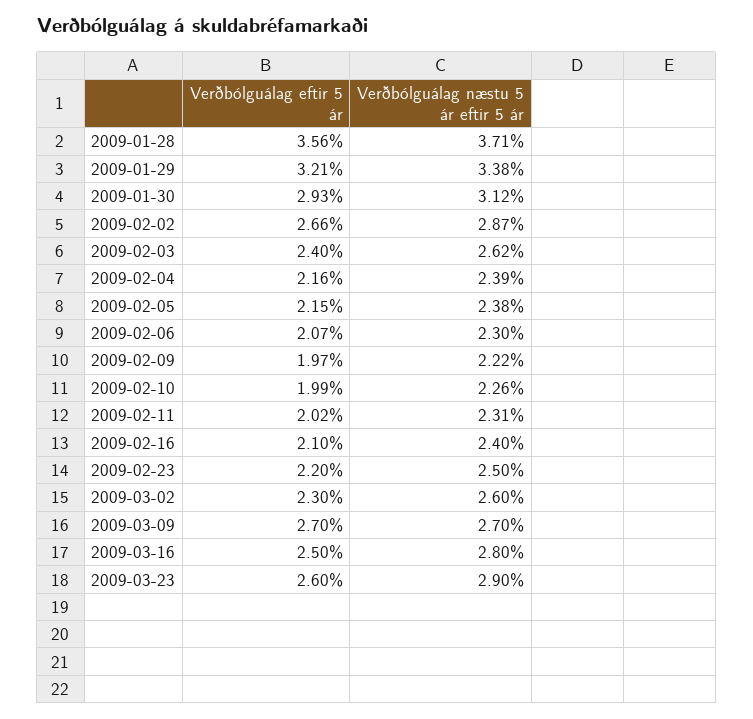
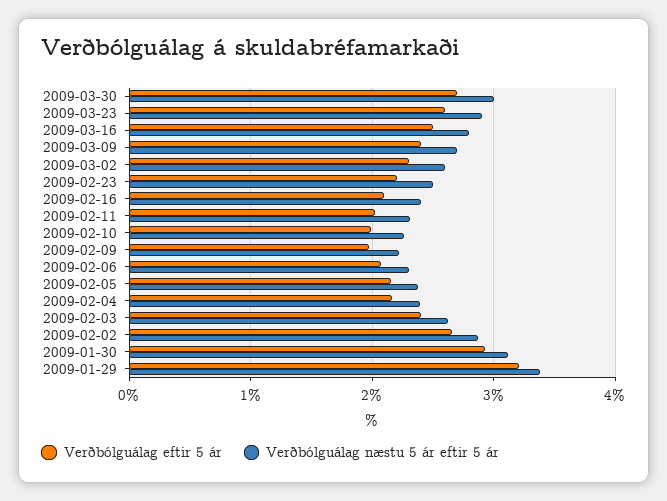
Verðbólguálag eftir 5 ár, 2009-01-28: 3.56 -> none
Verðbólguálag næstu 5 ár eftir 5 ár, 2009-01-28: 3.71 -> none
Verðbólguálag eftir 5 ár, 2009-03-09: 2.7 -> 2.4
Verðbólguálag eftir 5 ár, 2009-03-30: none -> 2.7
Verðbólguálag næstu 5 ár eftir 5 ár, 2009-03-30: none -> 3

